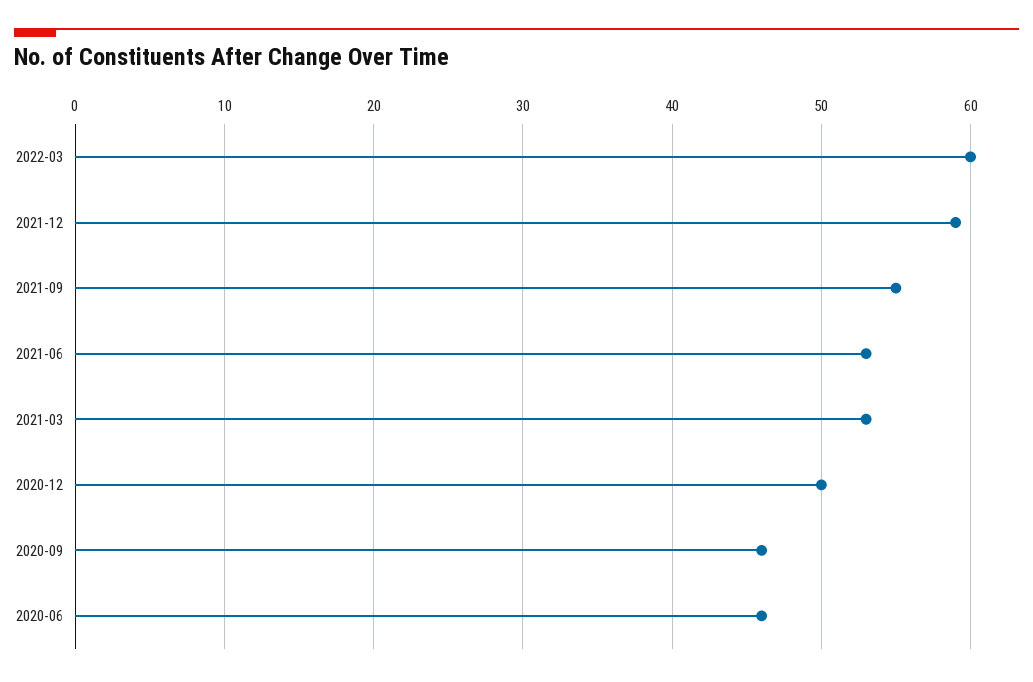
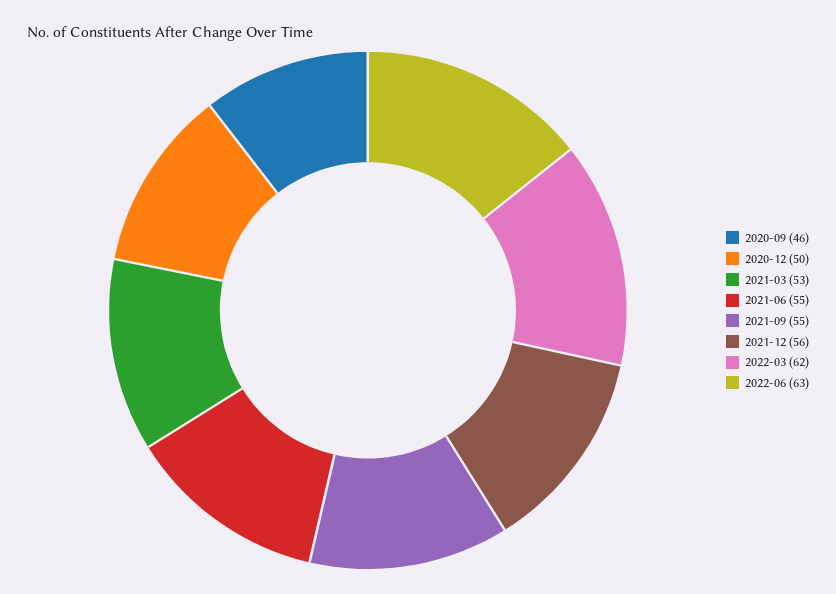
2022-03: 60 -> 62
2021-12: 59 -> 56
2021-06: 53 -> 55
2020-06: 46 -> none
2022-06: none -> 63

